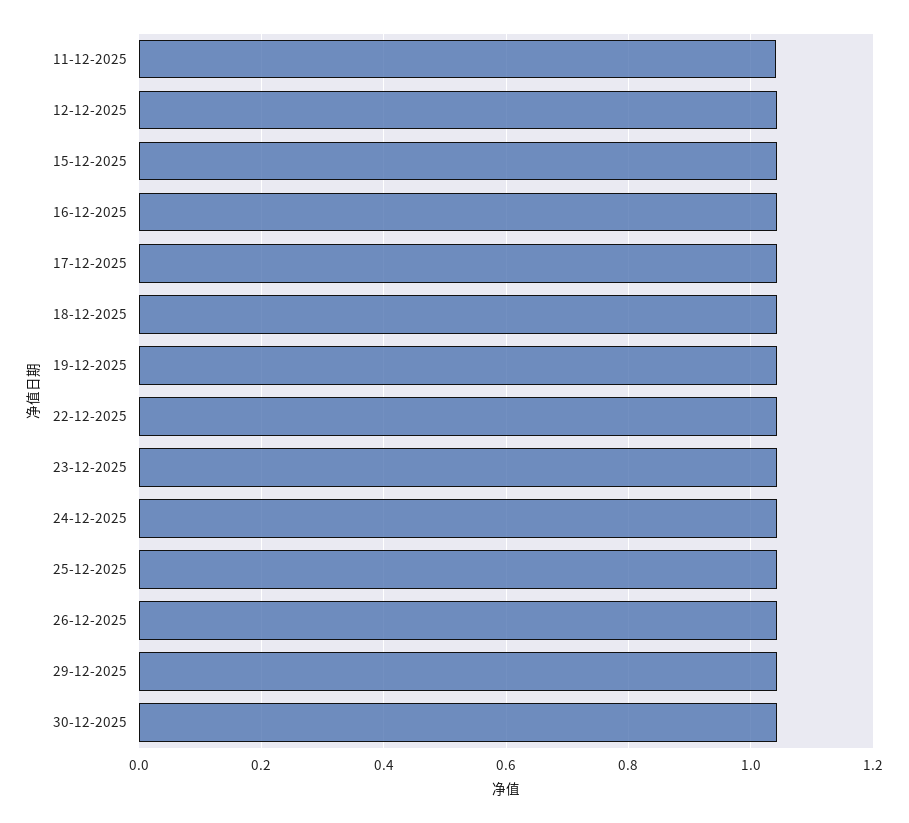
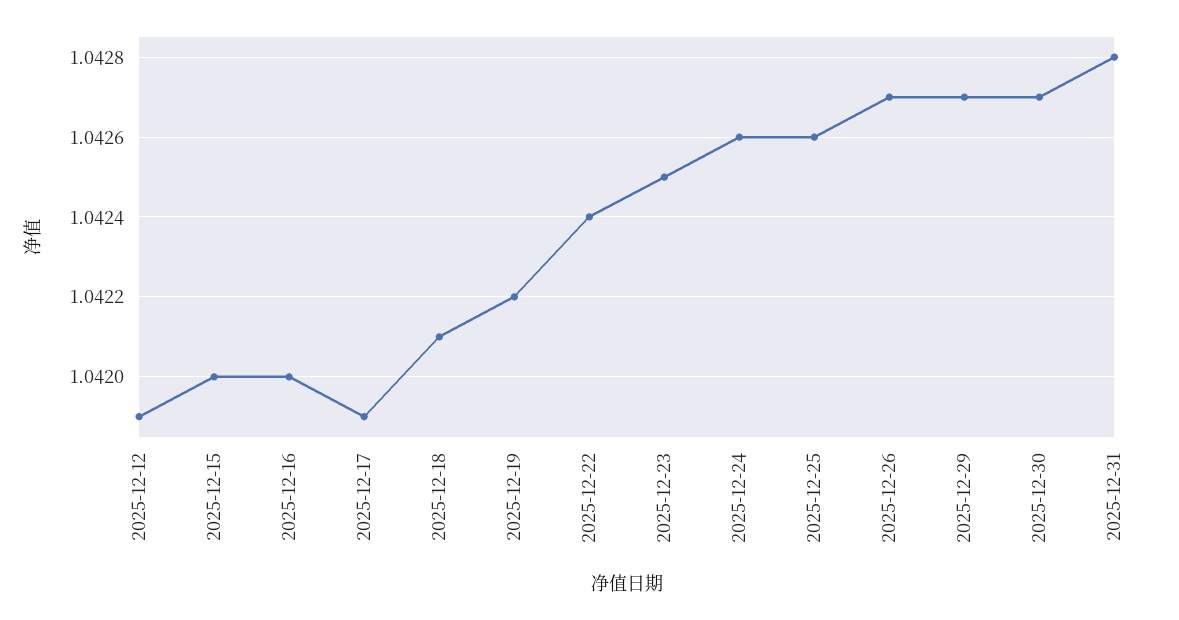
11-12-2025: 1.04 -> none
2025-12-31: none -> 1.0428

